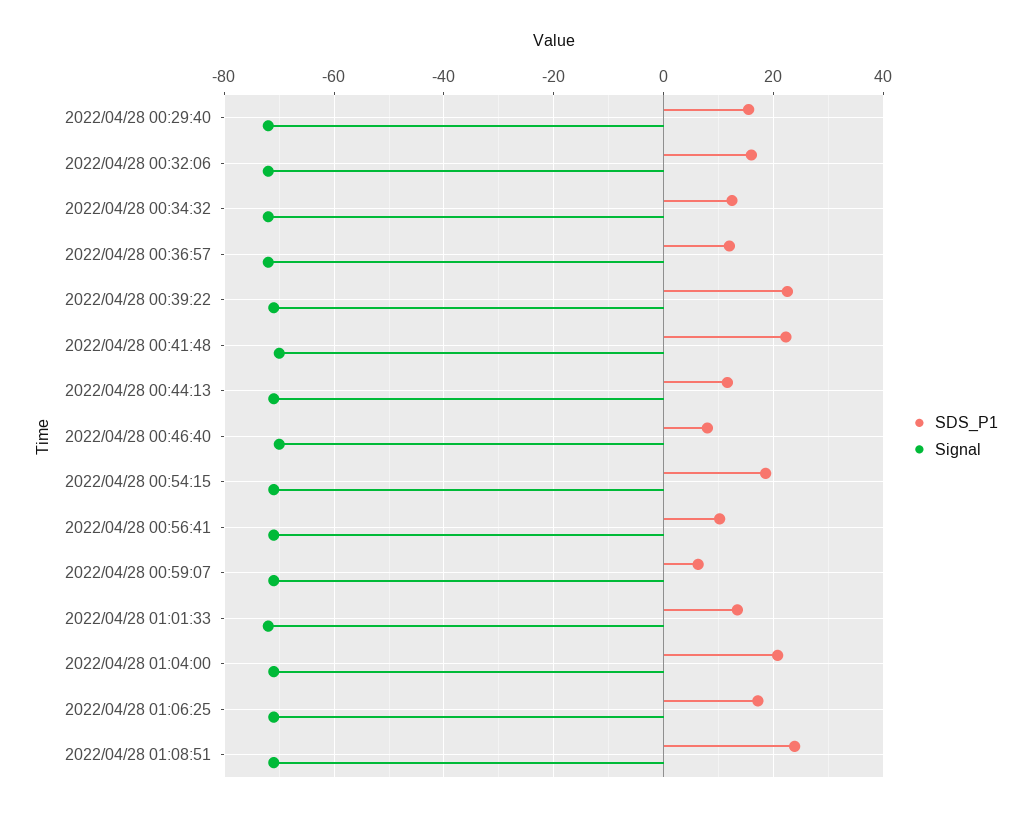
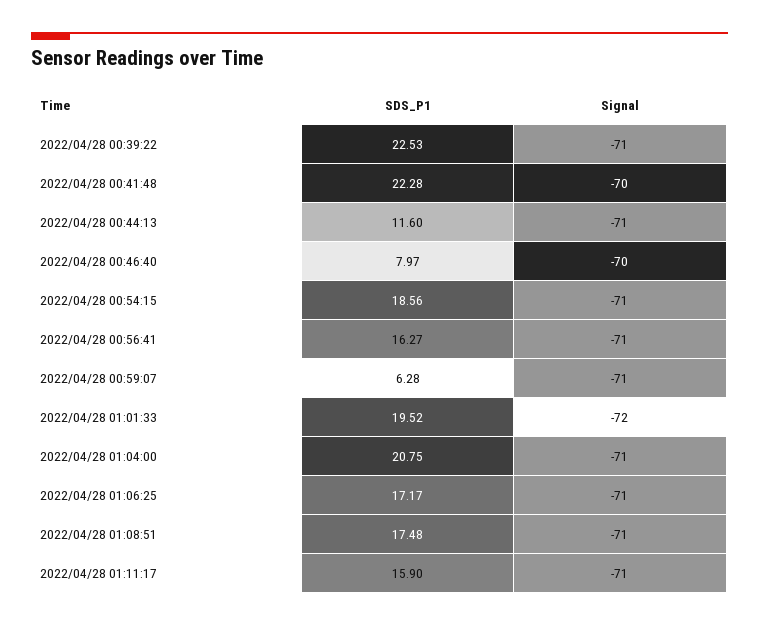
SDS_P1, 2022/04/28 00:29:40: 16 -> none
Signal, 2022/04/28 00:29:40: -72 -> none
SDS_P1, 2022/04/28 00:32:06: 16 -> none
Signal, 2022/04/28 00:32:06: -72 -> none
SDS_P1, 2022/04/28 00:34:32: 12 -> none
Signal, 2022/04/28 00:34:32: -72 -> none
SDS_P1, 2022/04/28 00:36:57: 12 -> none
Signal, 2022/04/28 00:36:57: -72 -> none
SDS_P1, 2022/04/28 00:56:41: 10 -> 16.27
SDS_P1, 2022/04/28 01:01:33: 14 -> 19.52
SDS_P1, 2022/04/28 01:08:51: 24 -> 17.48
SDS_P1, 2022/04/28 01:11:17: none -> 15.9
Signal, 2022/04/28 01:11:17: none -> -71

